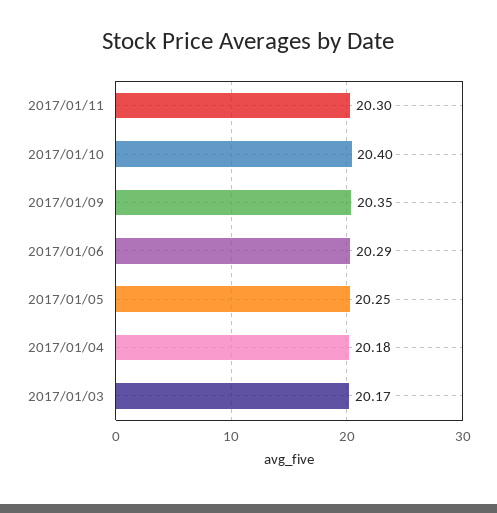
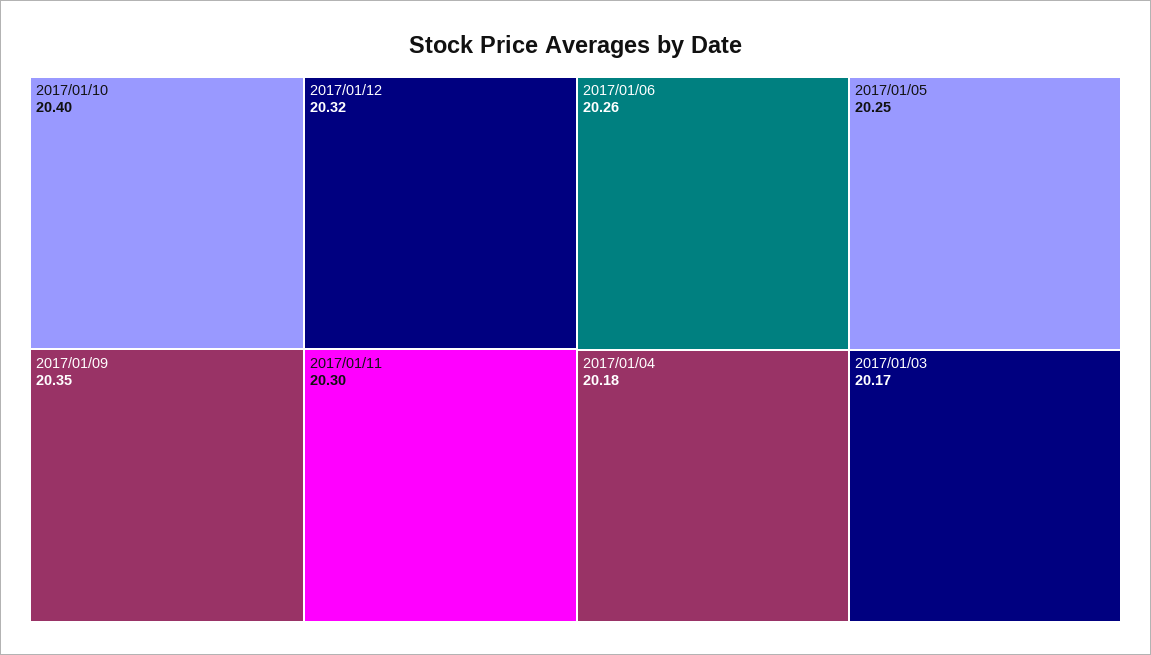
2017/01/06: 20.29 -> 20.26
2017/01/12: none -> 20.32

